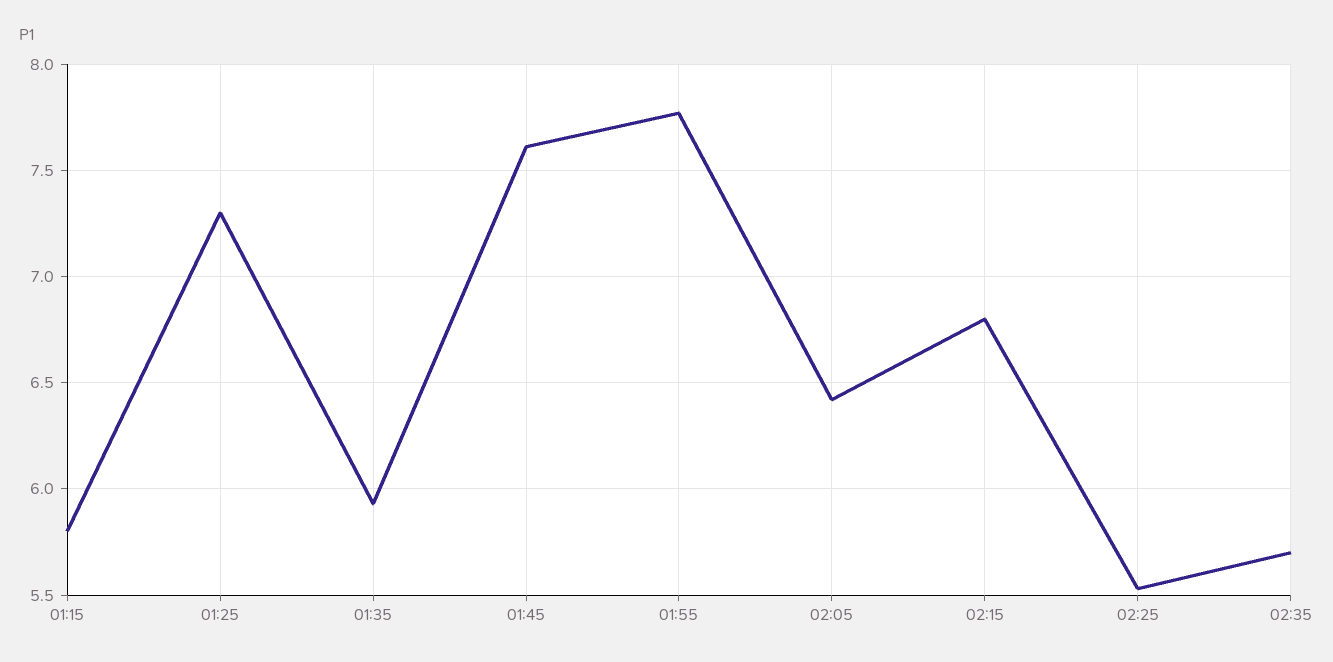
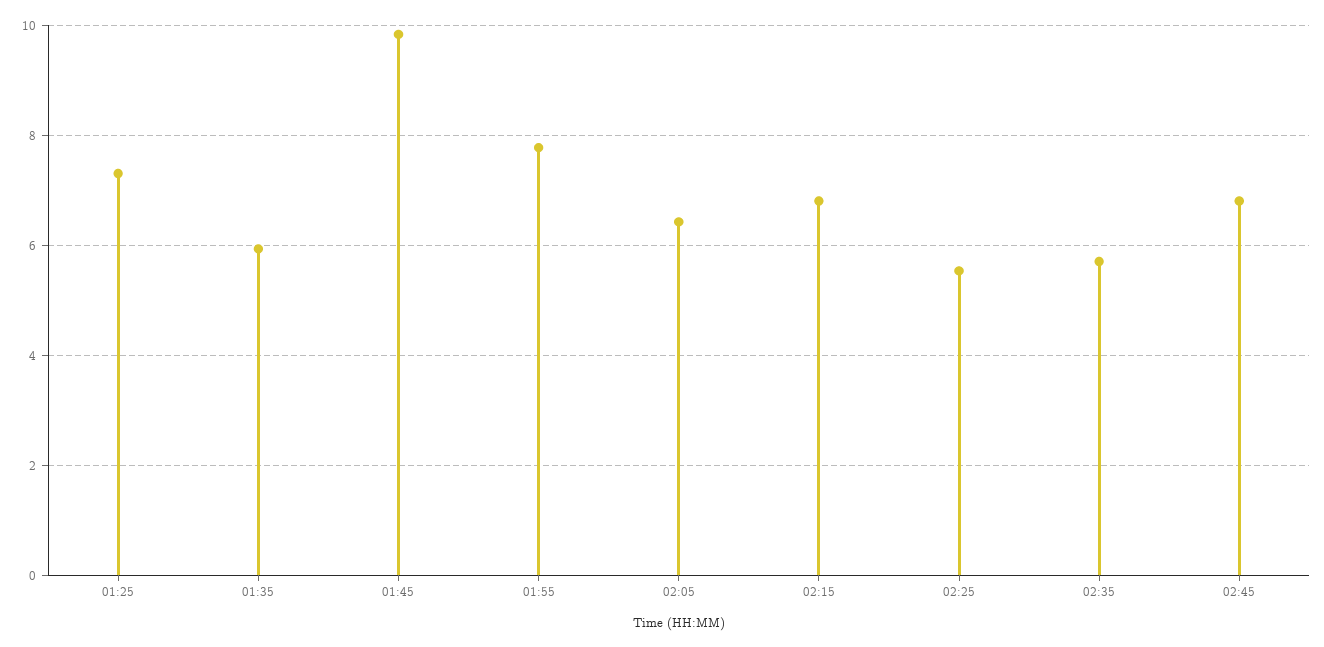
01:15: 5.8 -> none
01:45: 7.6 -> 9.8
02:45: none -> 6.8

